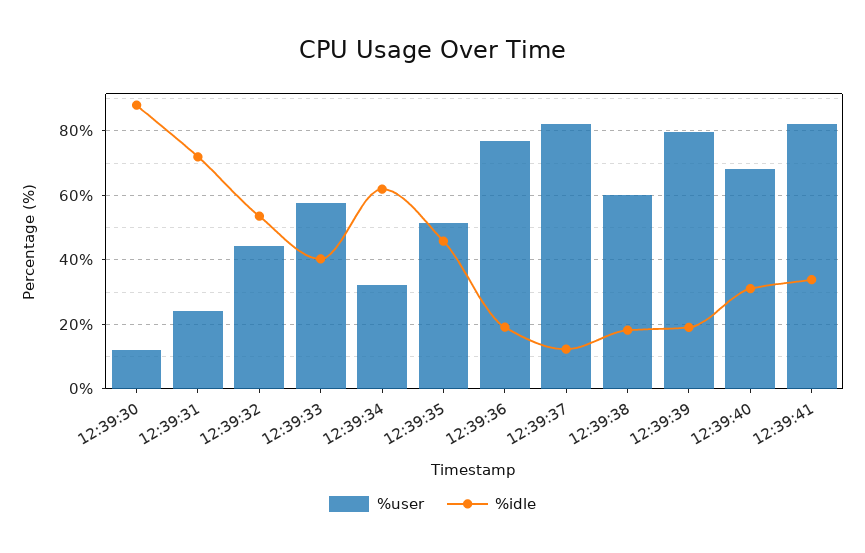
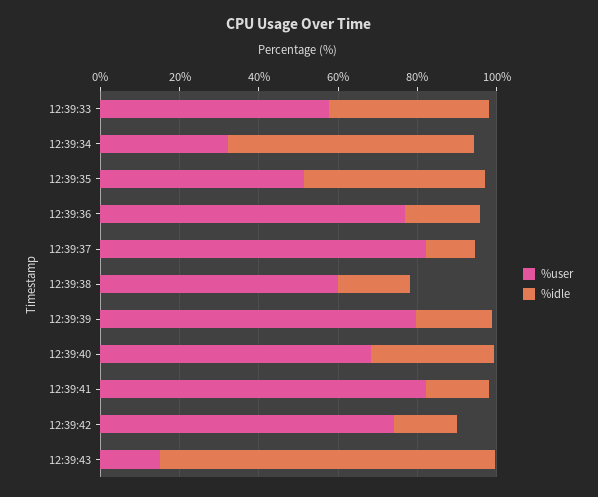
%user, 12:39:30: 12 -> none
%idle, 12:39:30: 88 -> none
%user, 12:39:31: 24 -> none
%idle, 12:39:31: 72 -> none
%user, 12:39:32: 44 -> none
%idle, 12:39:32: 54 -> none
%idle, 12:39:41: 34 -> 15
%user, 12:39:42: none -> 75
%idle, 12:39:42: none -> 15
%user, 12:39:43: none -> 15
%idle, 12:39:43: none -> 85

